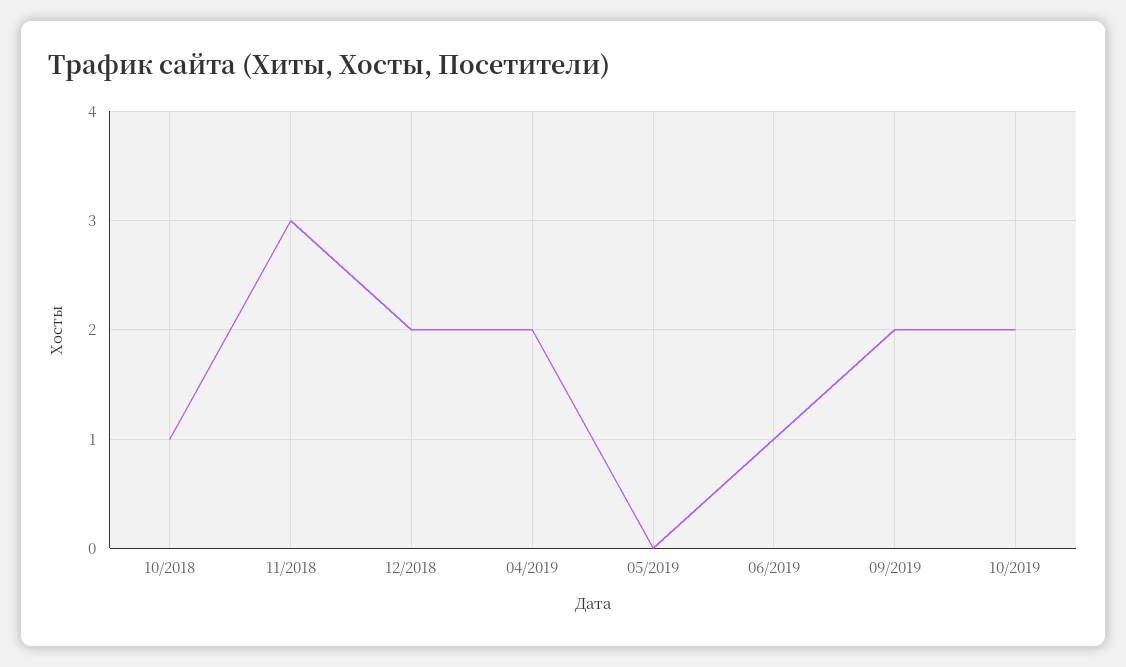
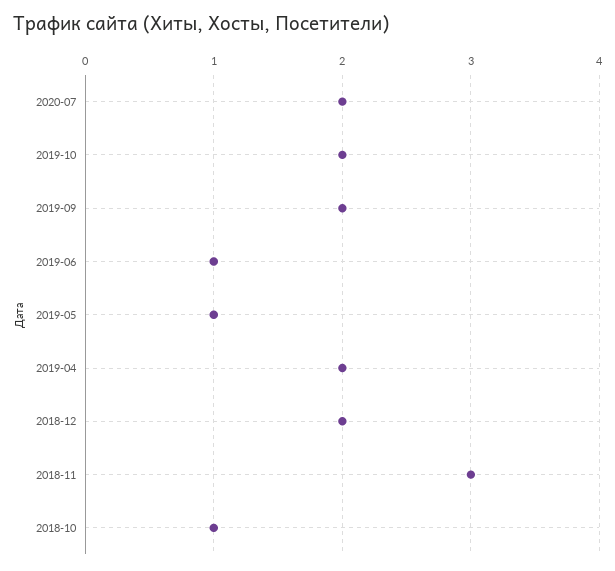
05/2019: 0 -> 1
2020-07: none -> 2

